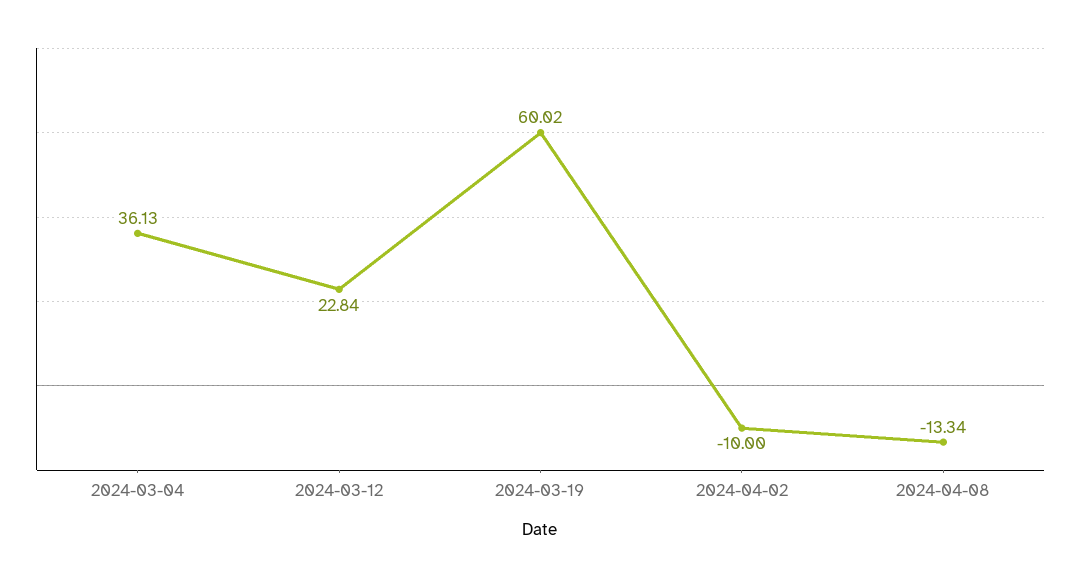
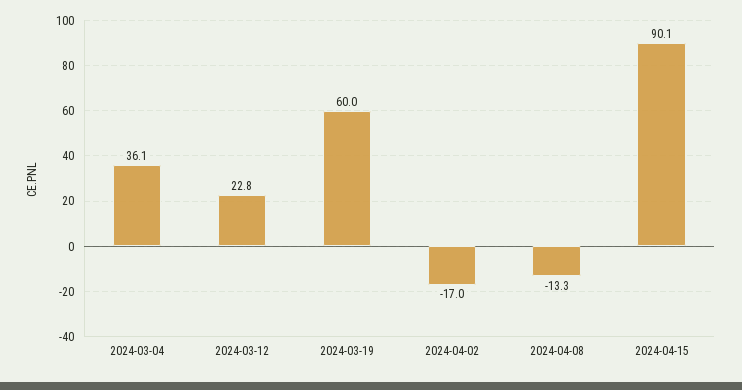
2024-04-02: -10 -> -17
2024-04-15: none -> 90.1

